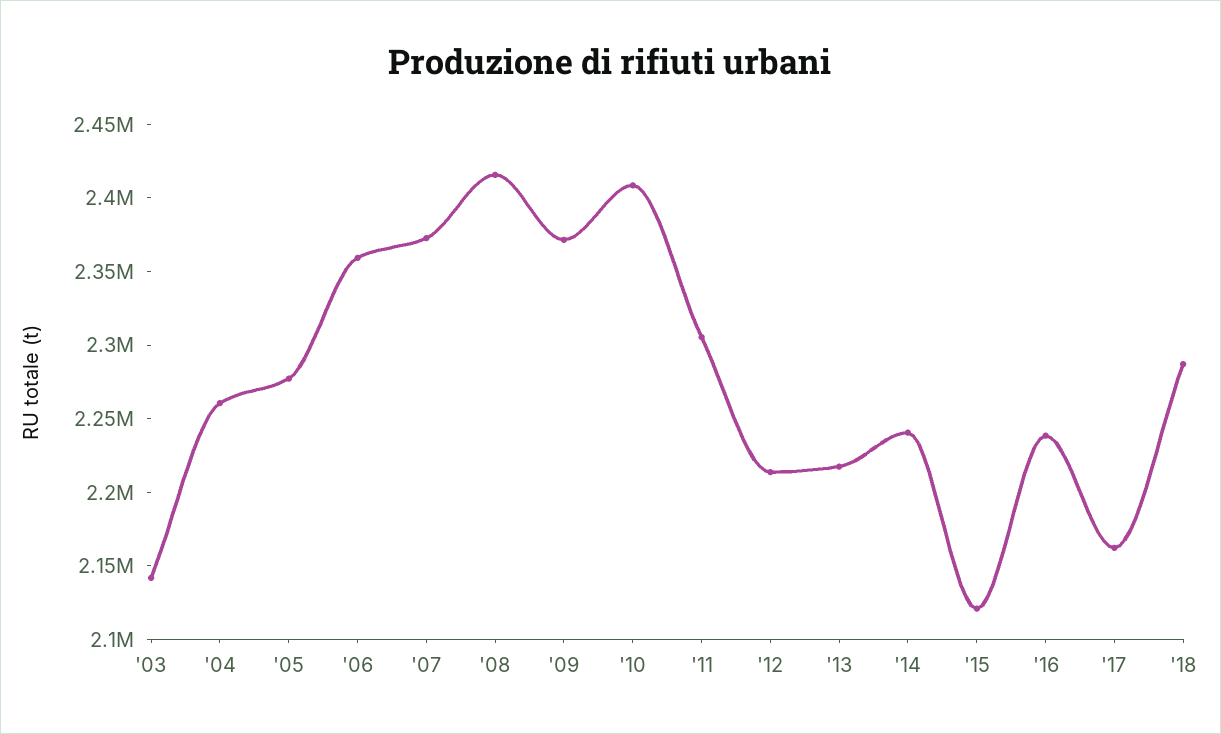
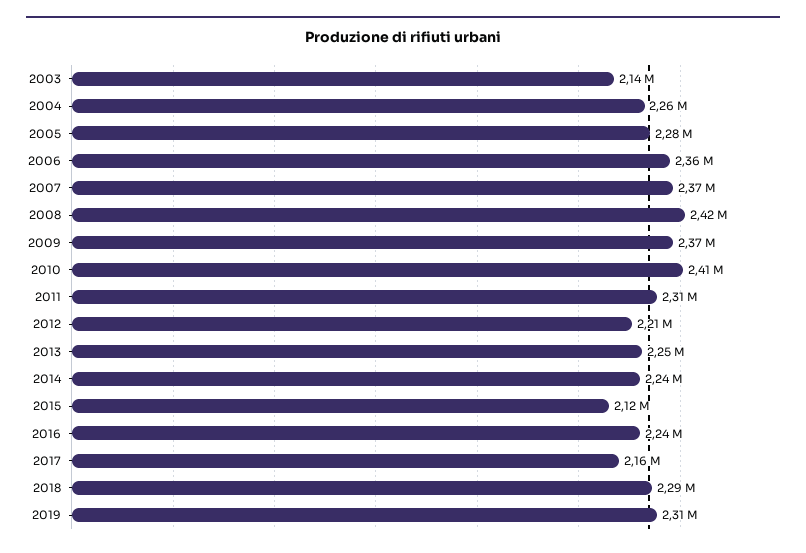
'13: 2220000 -> 2250000
2019: none -> 2310000

